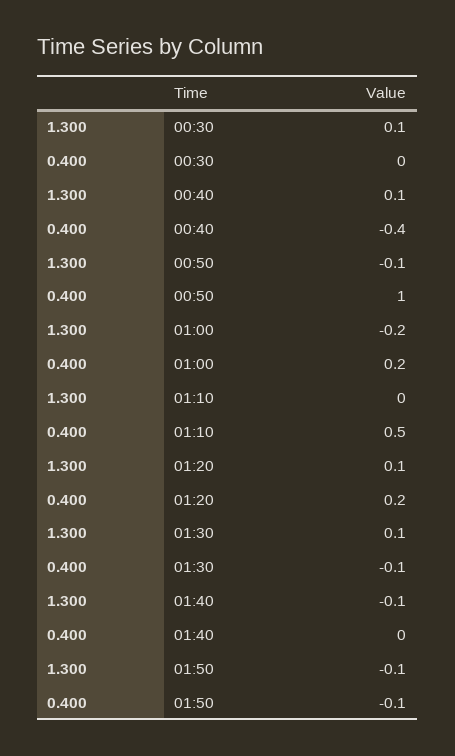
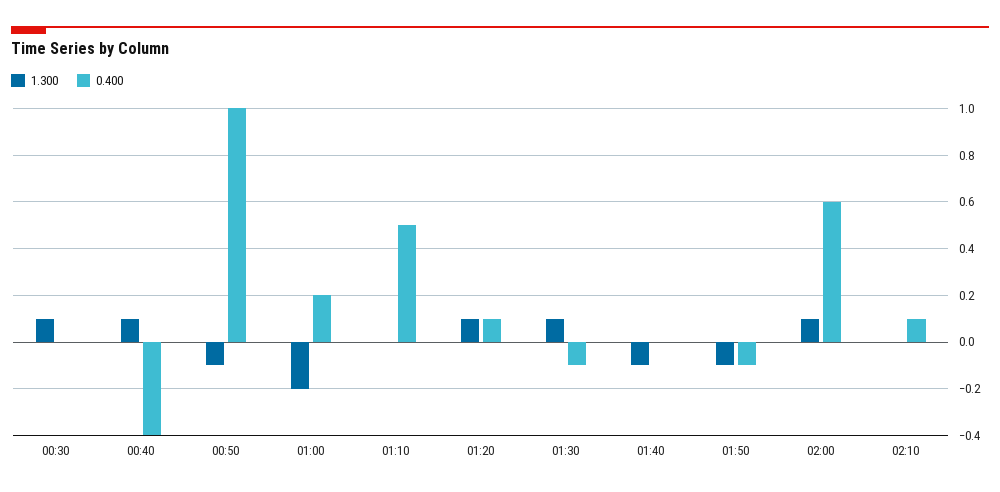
0.400, 01:20: 0.2 -> 0.1
1.300, 02:00: none -> 0.1
0.400, 02:00: none -> 0.6
1.300, 02:10: none -> 0
0.400, 02:10: none -> 0.1

